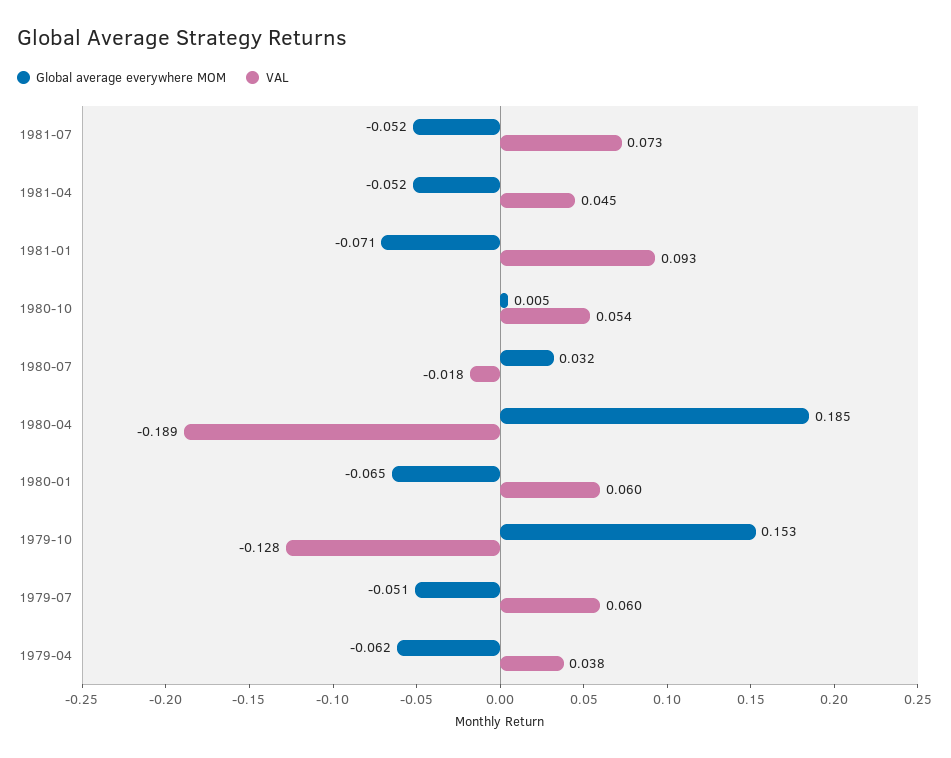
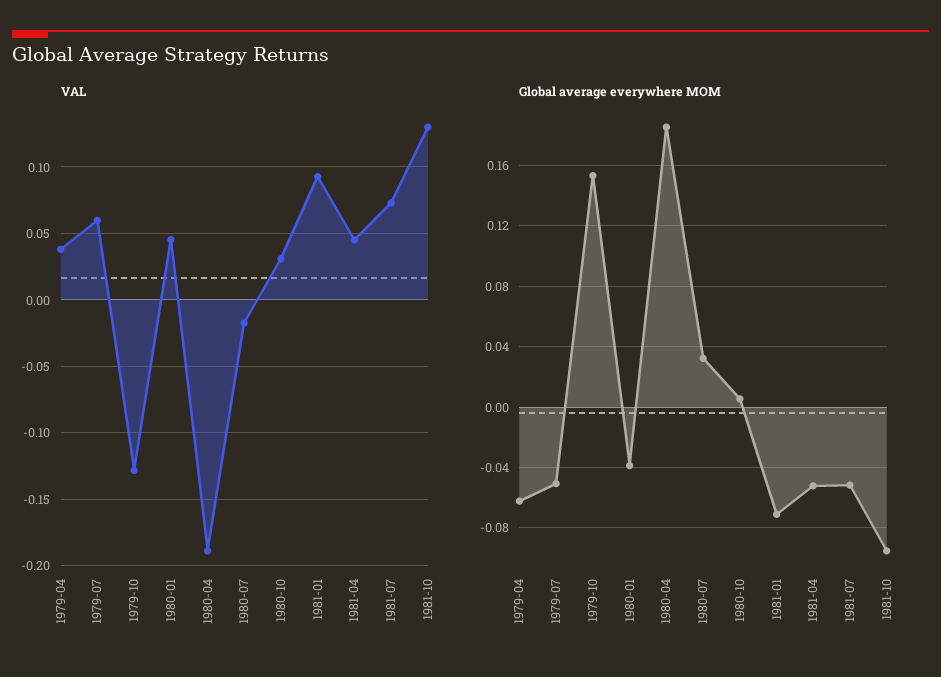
VAL, 1980-10: 0.054 -> 0.03
Global average everywhere MOM, 1980-01: -0.065 -> -0.04
VAL, 1980-01: 0.06 -> 0.045
VAL, 1981-10: none -> 0.13
Global average everywhere MOM, 1981-10: none -> -0.095

